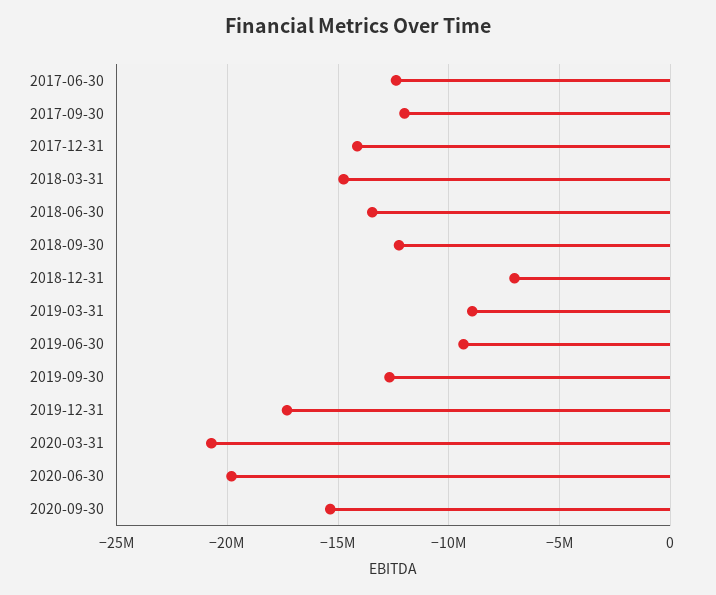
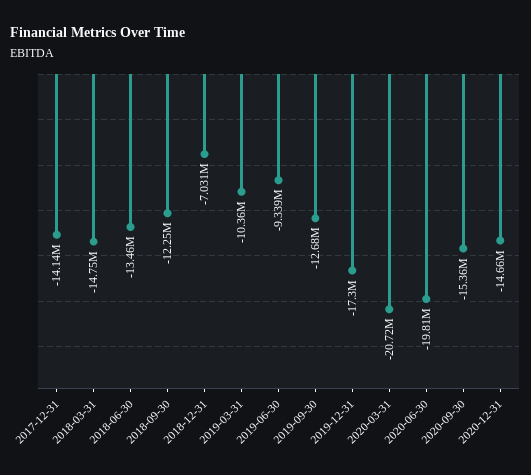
2017-06-30: -12500000 -> none
2017-09-30: -12000000 -> none
2019-03-31: -9000000 -> -10360000
2020-12-31: none -> -14660000

